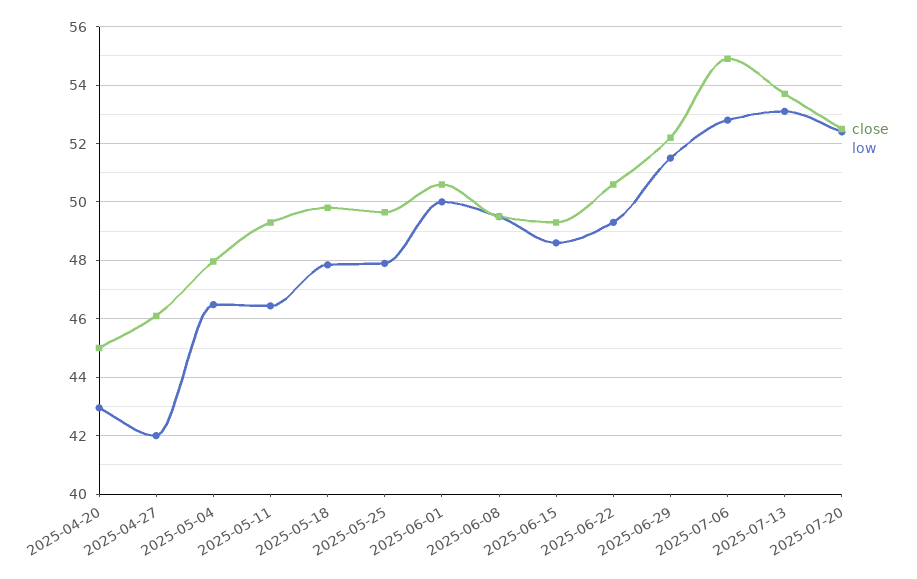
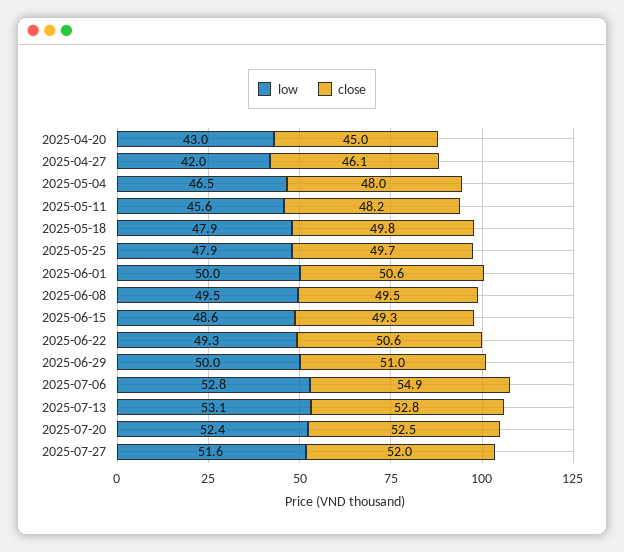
close, 2025-05-11: 49.25 -> 48.2
low, 2025-05-11: 46.5 -> 45.6
close, 2025-06-29: 52.25 -> 51
low, 2025-06-29: 51.5 -> 50
close, 2025-07-13: 53.75 -> 52.8
low, 2025-07-27: none -> 51.6
close, 2025-07-27: none -> 52

